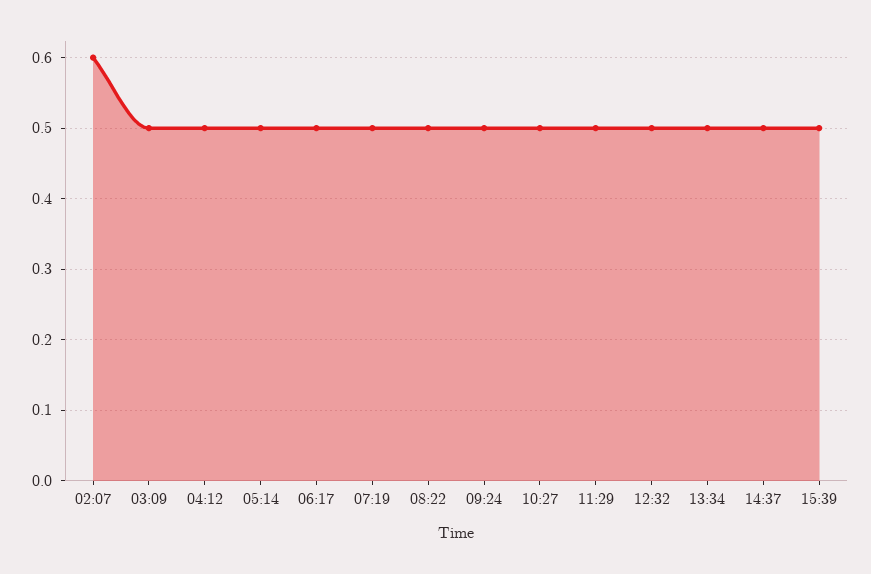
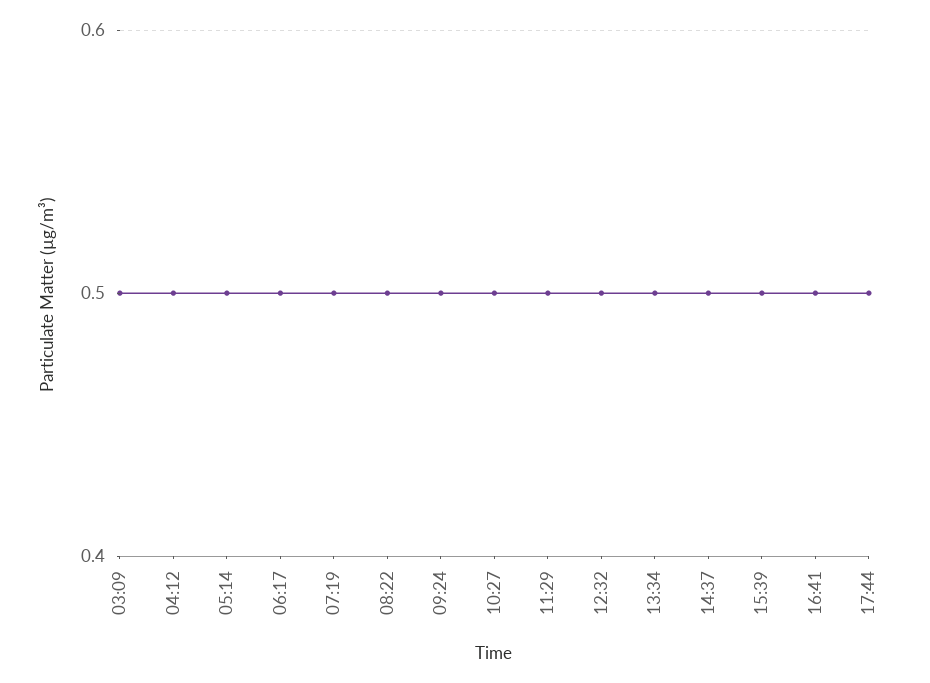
02:07: 0.6 -> none
16:41: none -> 0.5
17:44: none -> 0.5

